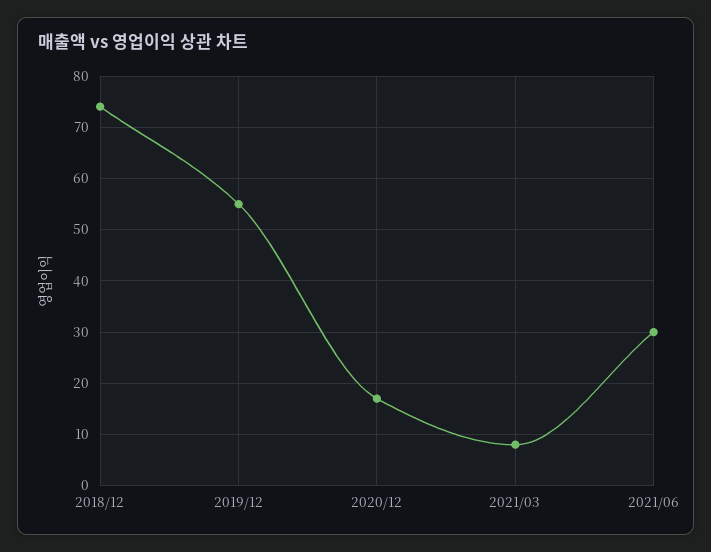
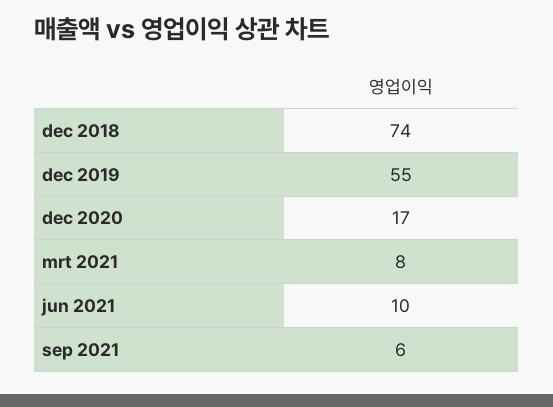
2021/06: 30 -> 10
sep 2021: none -> 6

